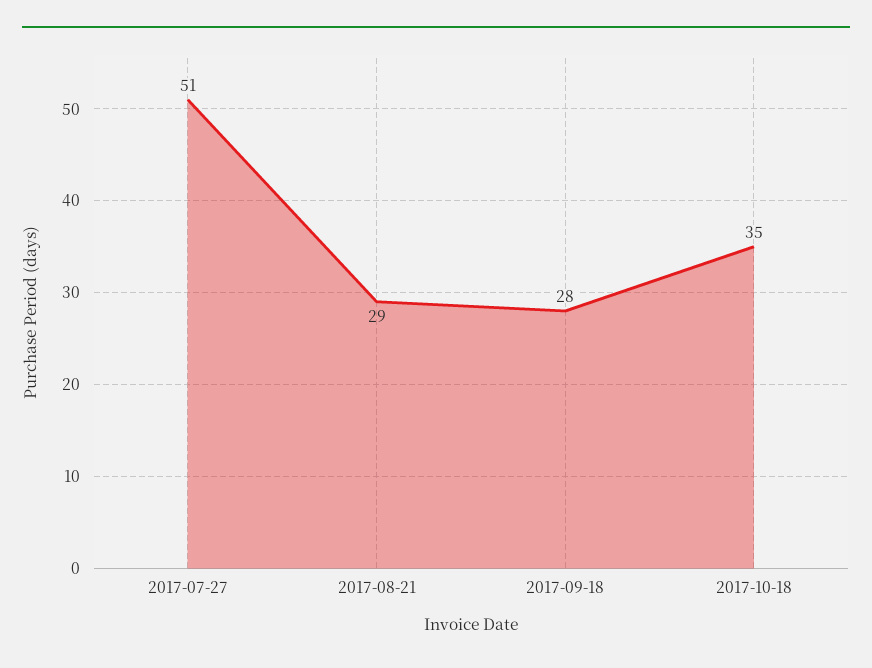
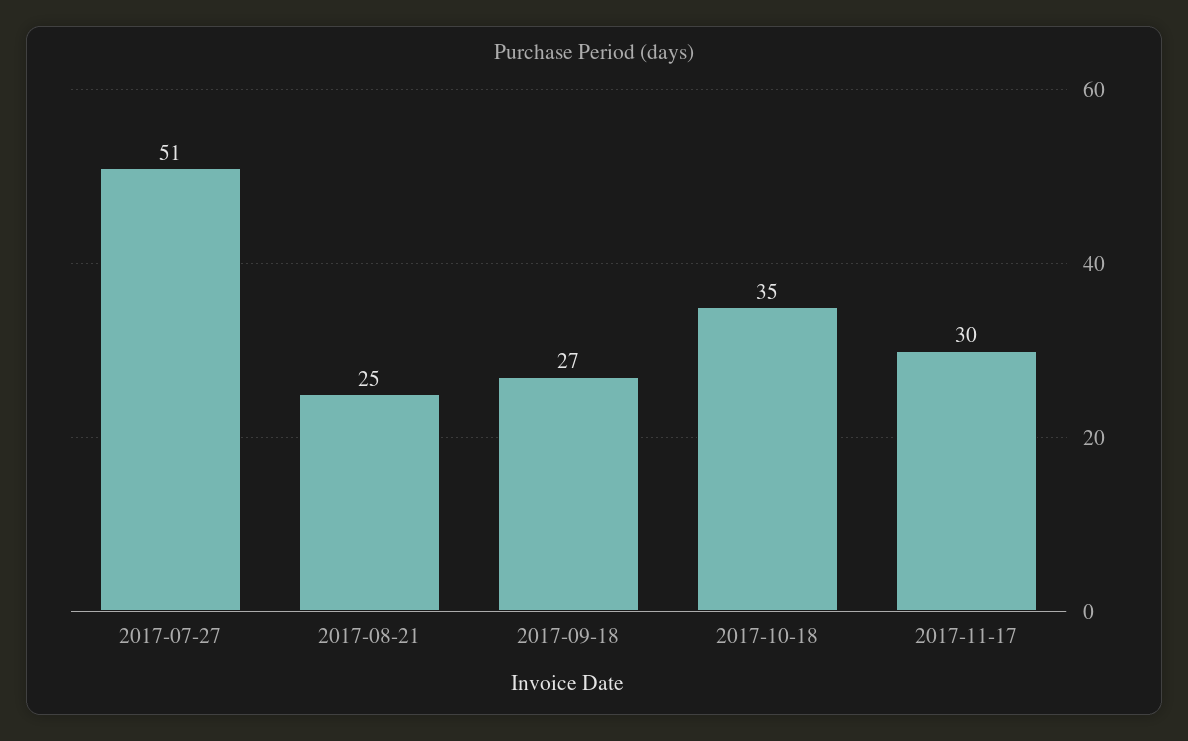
2017-08-21: 29 -> 25
2017-09-18: 28 -> 27
2017-11-17: none -> 30

